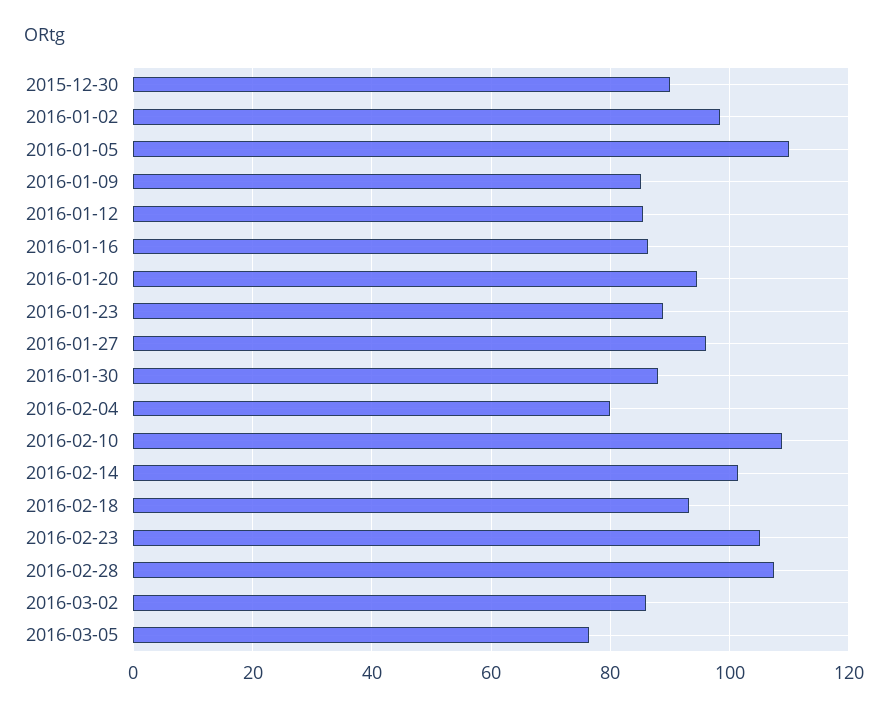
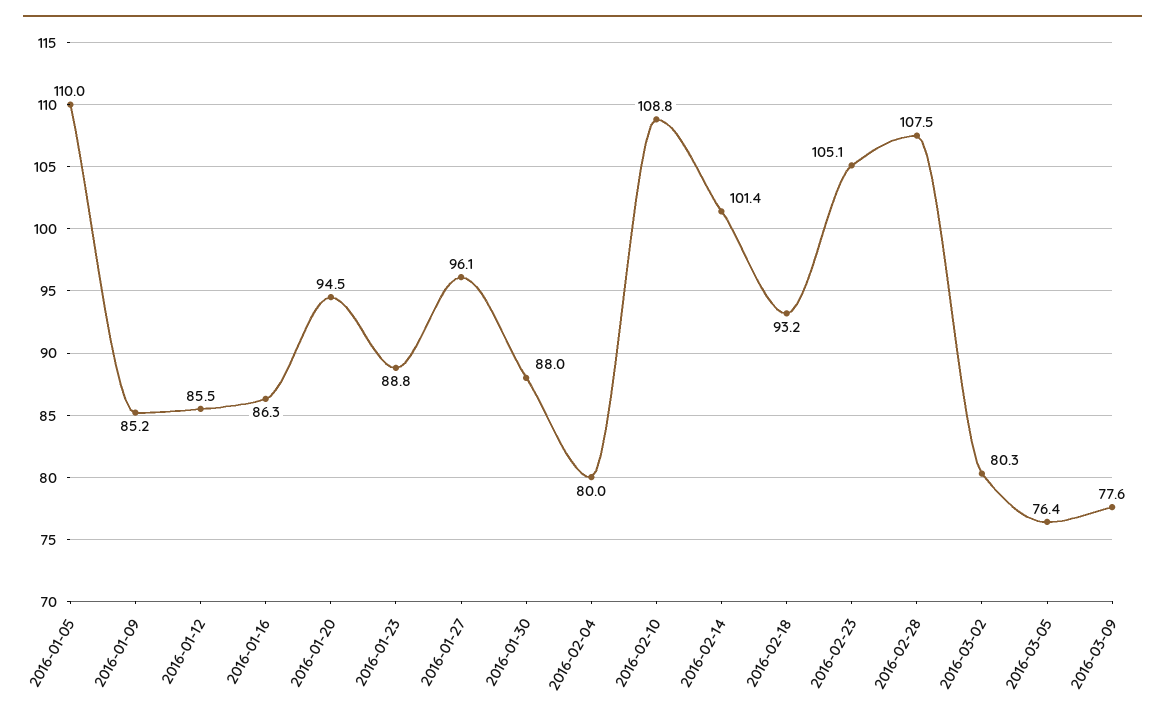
2015-12-30: 90 -> none
2016-01-02: 98 -> none
2016-03-02: 86 -> 80.3
2016-03-09: none -> 77.6

